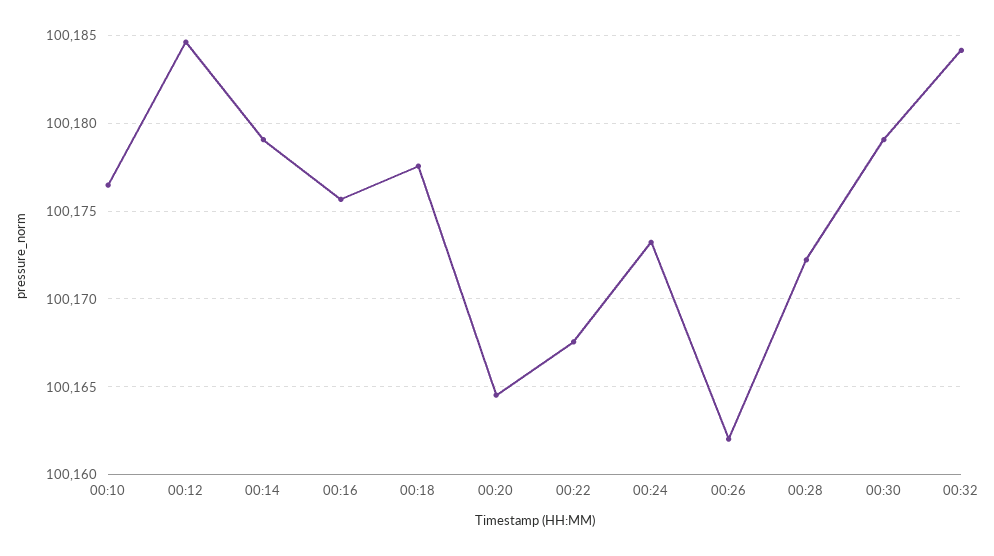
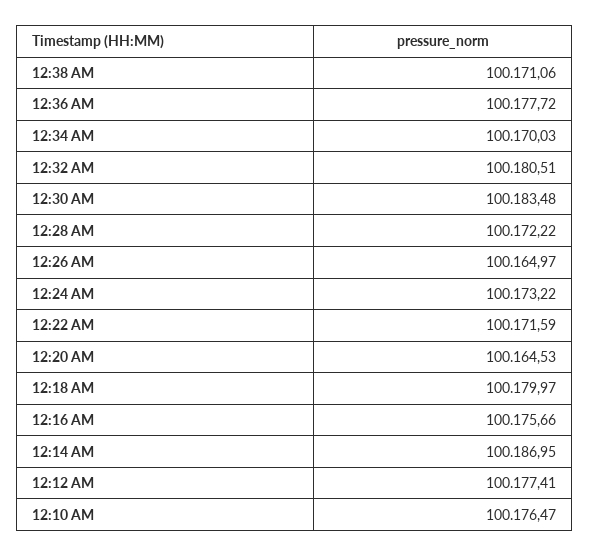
00:12: 100184.5 -> 100177.41
00:14: 100179 -> 100186.95
00:18: 100177.5 -> 100179.97
00:22: 100167.5 -> 100171.59
00:26: 100162 -> 100164.97
00:30: 100179 -> 100183.48
00:32: 100184 -> 100180.51
12:38 AM: none -> 100171.06
12:36 AM: none -> 100177.72
12:34 AM: none -> 100170.03

